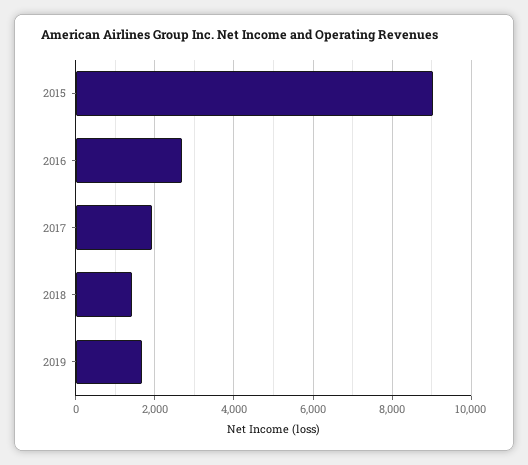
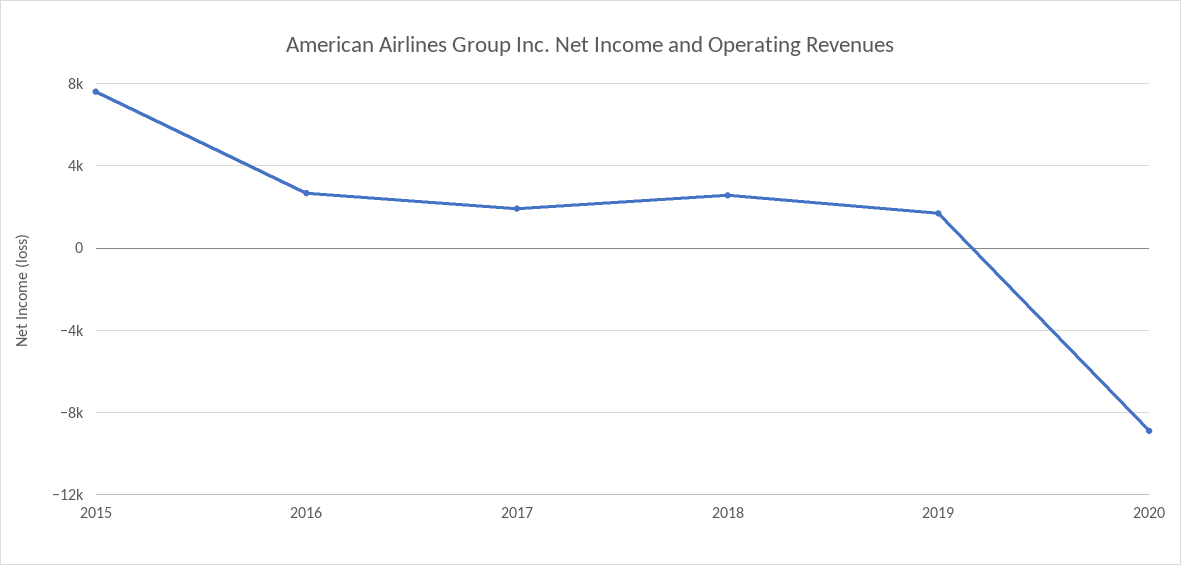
2015: 9000 -> 7500
2018: 1400 -> 2500
2020: none -> -9000

